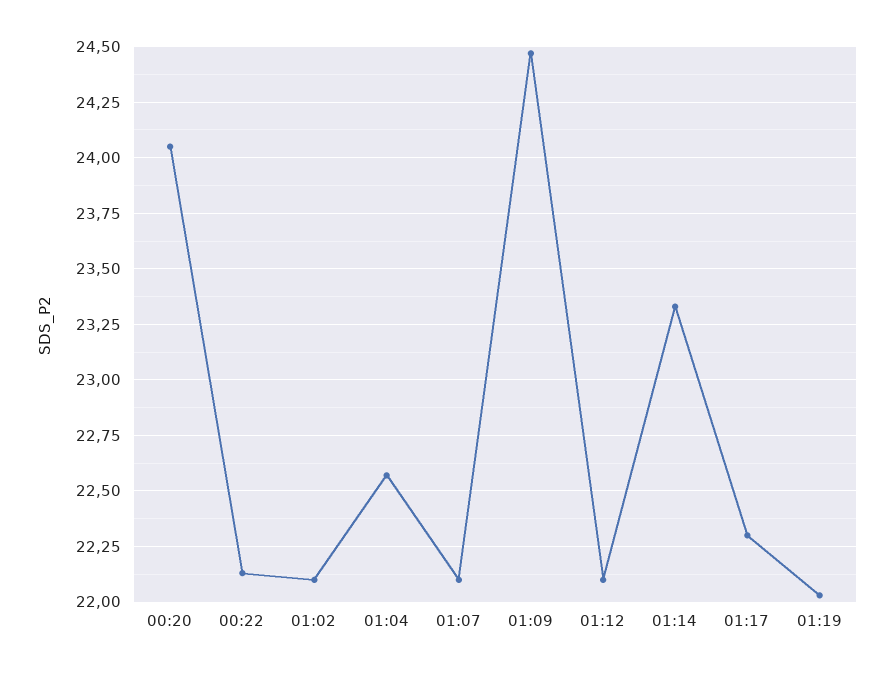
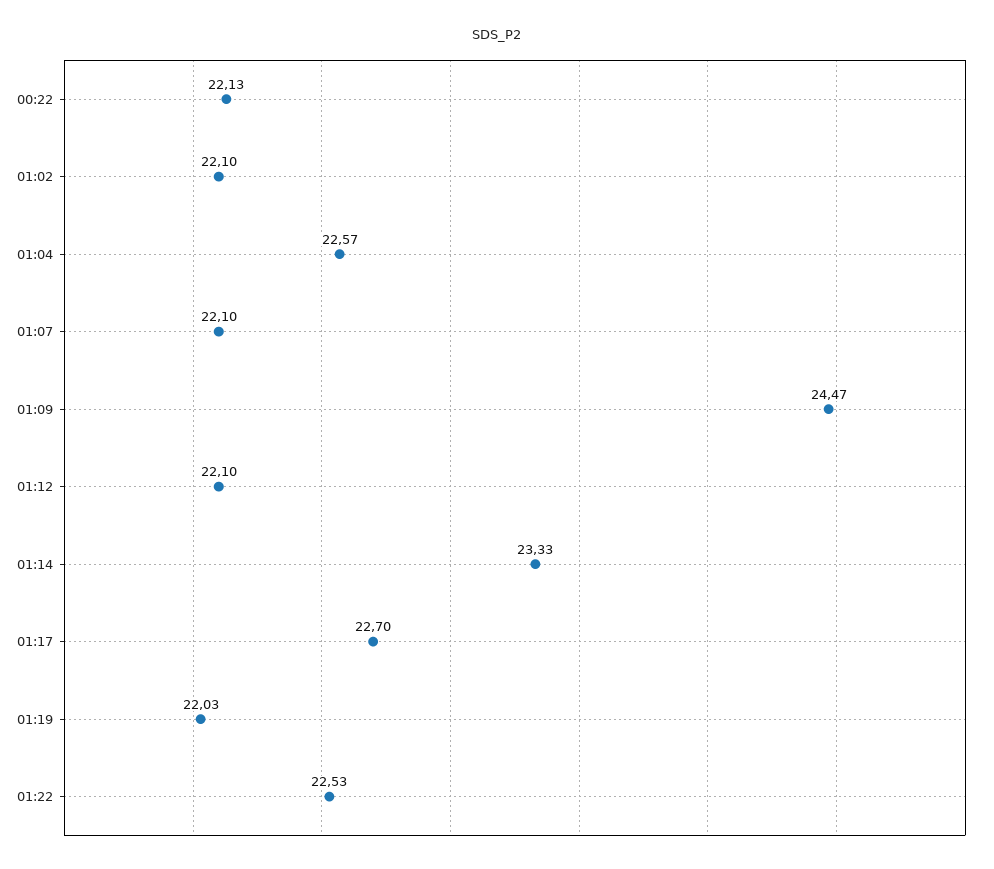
00:20: 24.05 -> none
01:17: 22.3 -> 22.7
01:22: none -> 22.53

